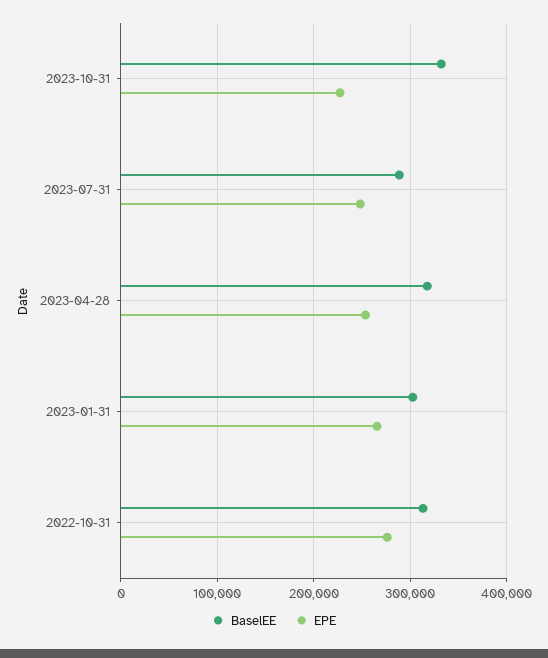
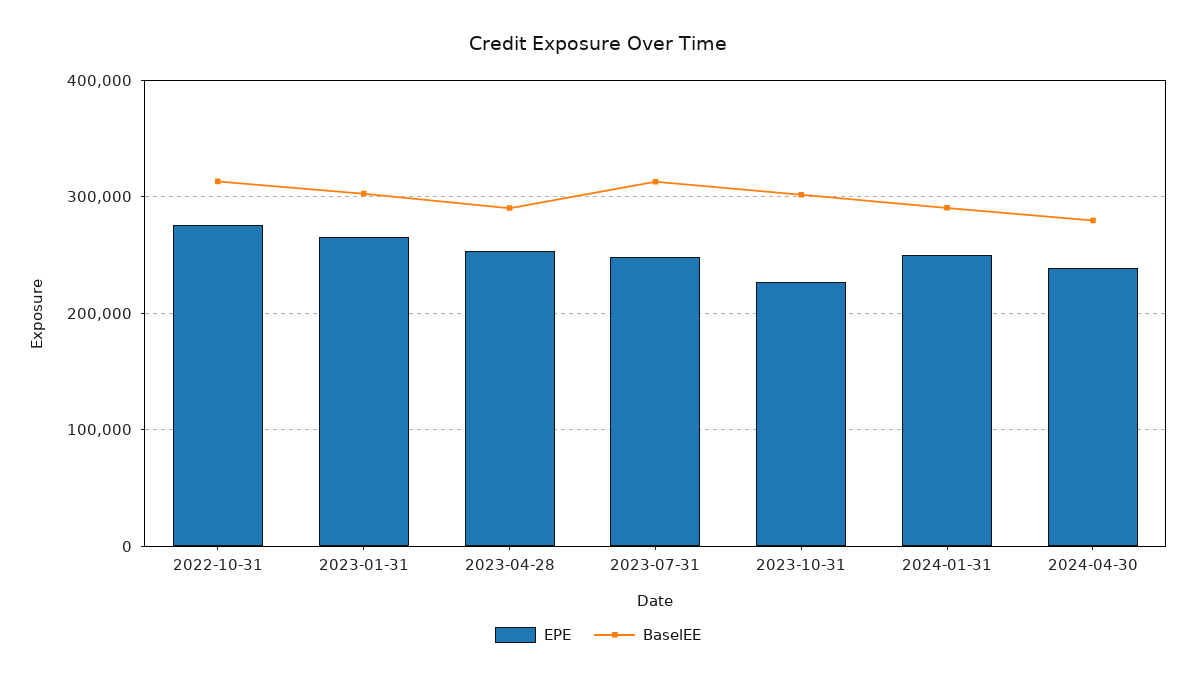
BaselEE, 2023-10-31: 330000 -> 300000
BaselEE, 2023-07-31: 290000 -> 310000
BaselEE, 2023-04-28: 320000 -> 290000
EPE, 2024-01-31: none -> 250000
BaselEE, 2024-01-31: none -> 290000
EPE, 2024-04-30: none -> 240000
BaselEE, 2024-04-30: none -> 280000

